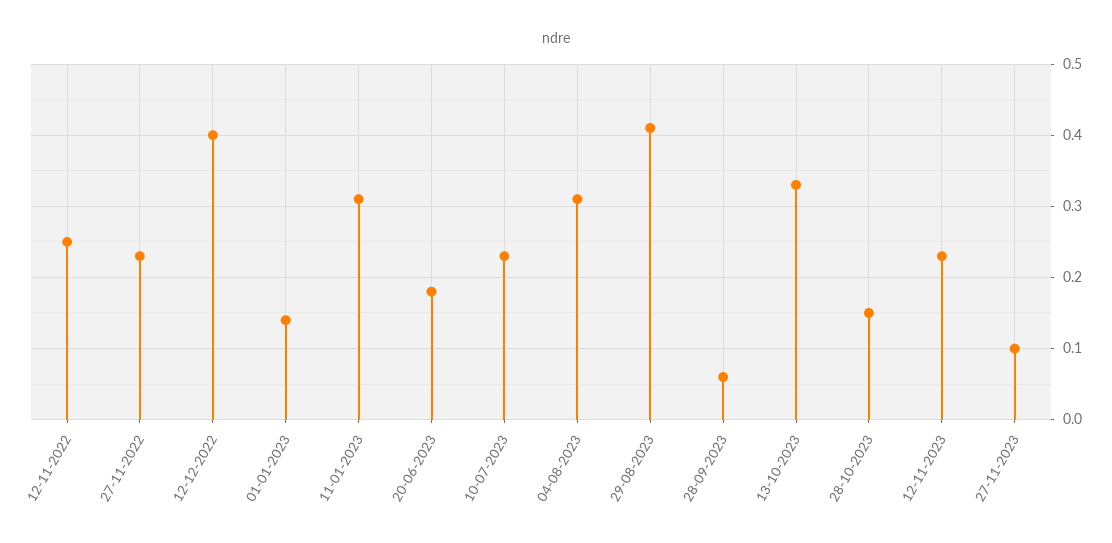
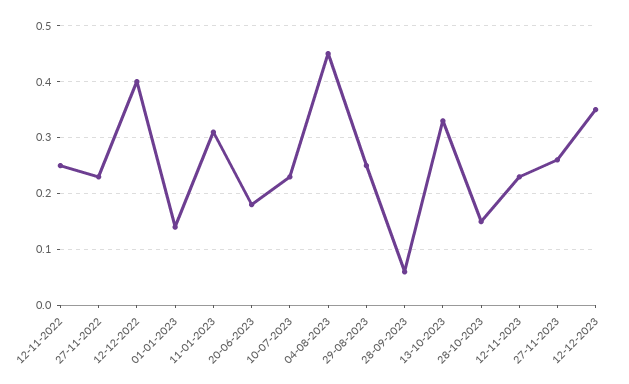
04-08-2023: 0.31 -> 0.45
29-08-2023: 0.41 -> 0.25
27-11-2023: 0.1 -> 0.25
12-12-2023: none -> 0.35

